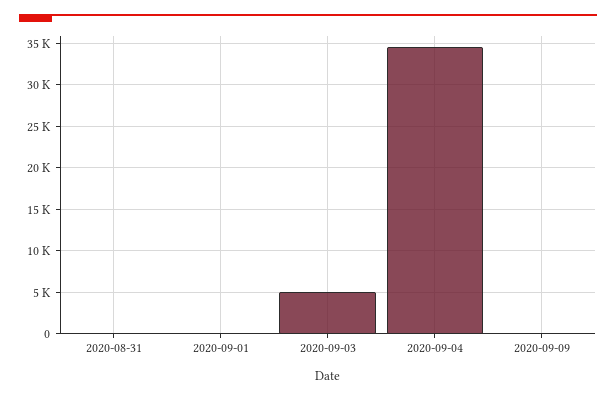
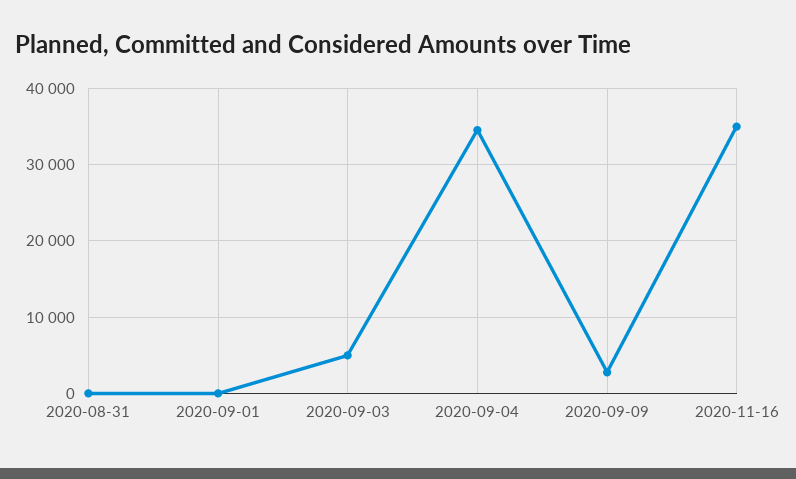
2020-09-09: 0 -> 3000
2020-11-16: none -> 35000

